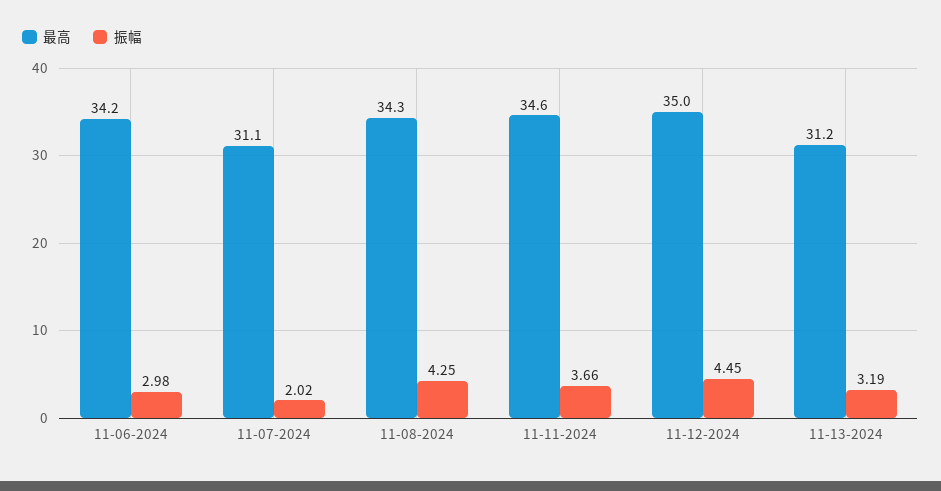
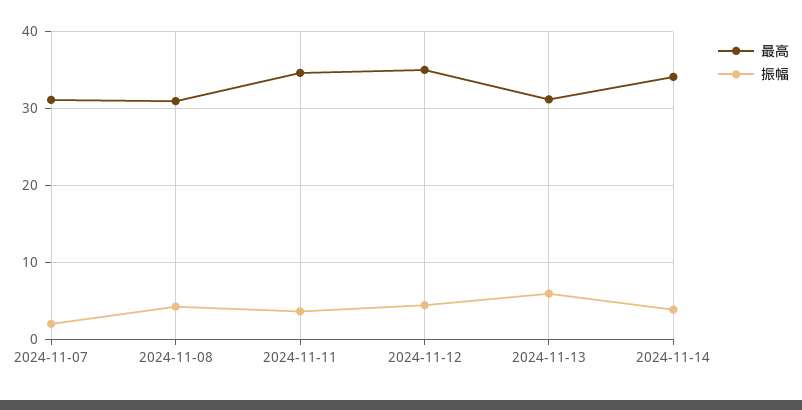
最高, 11-06-2024: 34.2 -> none
振幅, 11-06-2024: 2.98 -> none
最高, 11-08-2024: 34.3 -> 31
振幅, 11-13-2024: 3.19 -> 6
最高, 2024-11-14: none -> 34
振幅, 2024-11-14: none -> 4

